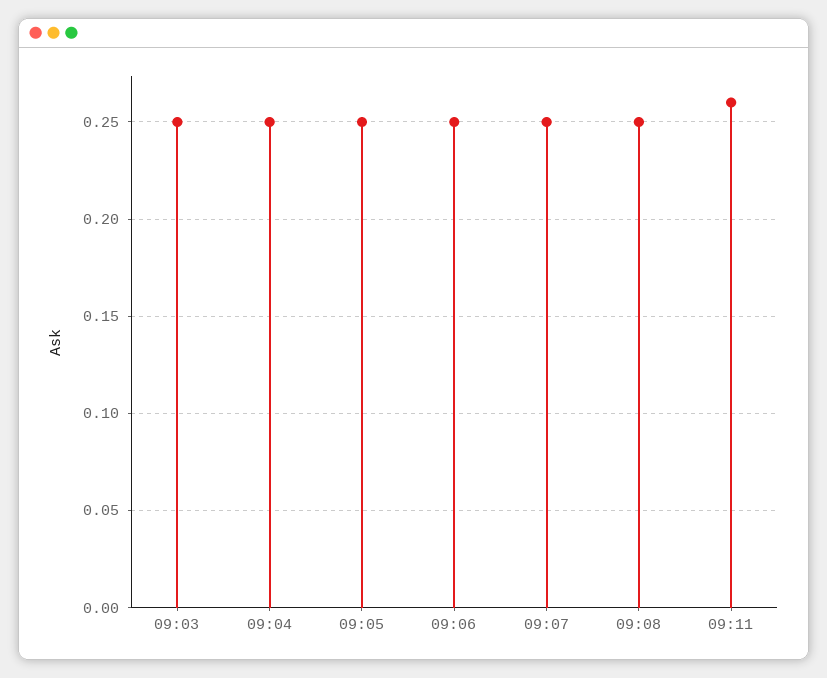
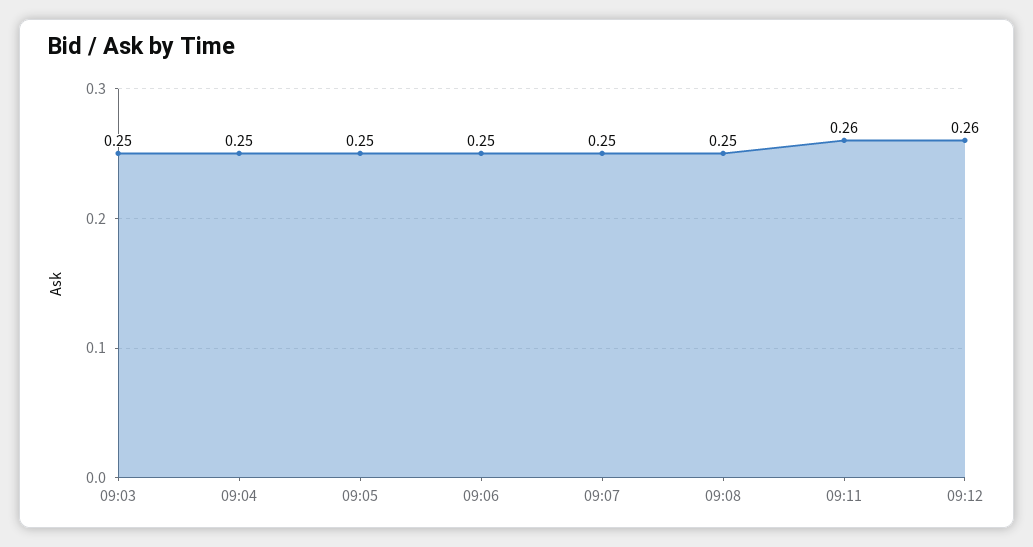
09:12: none -> 0.26

